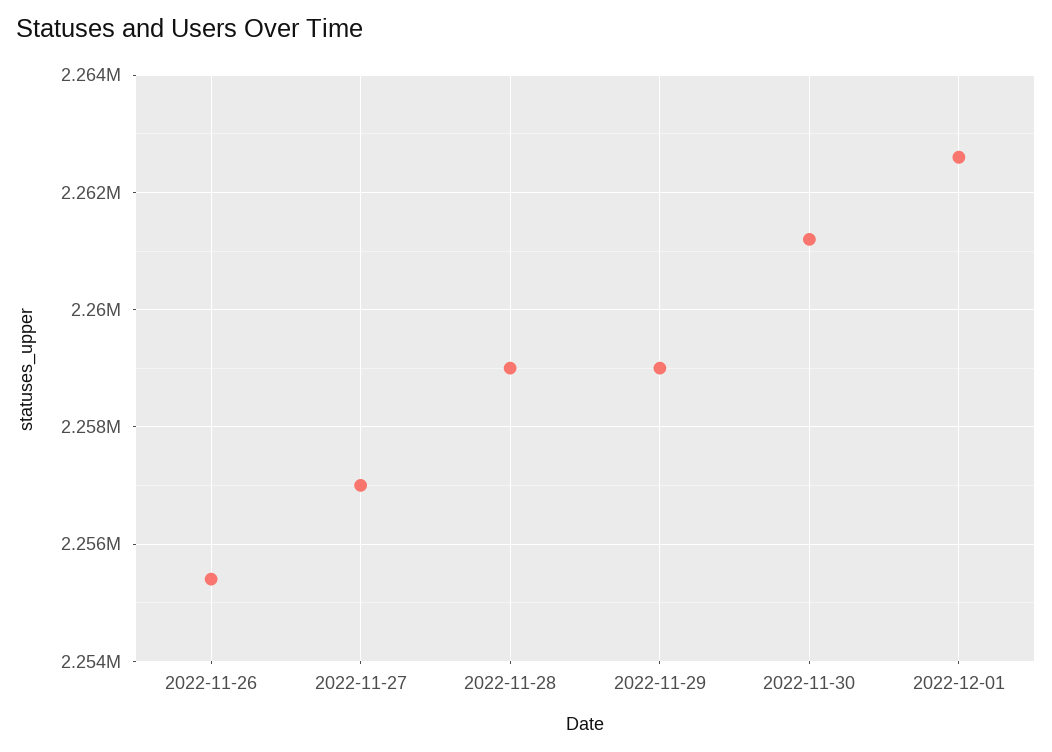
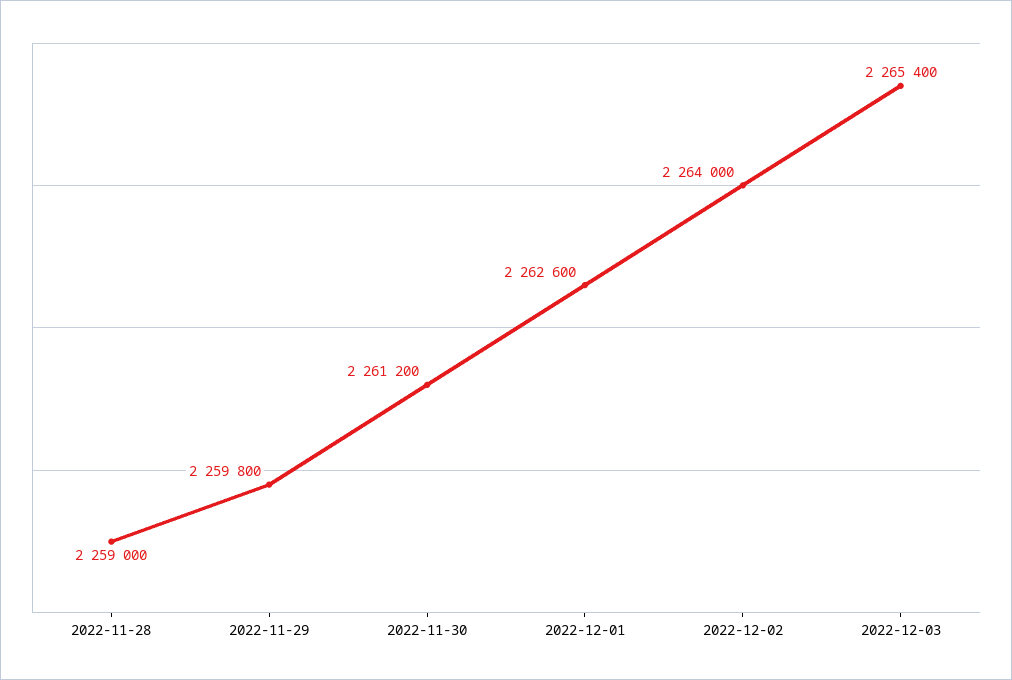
2022-11-26: 2255400 -> none
2022-11-27: 2257000 -> none
2022-11-29: 2259000 -> 2259800
2022-12-02: none -> 2264000
2022-12-03: none -> 2265400

